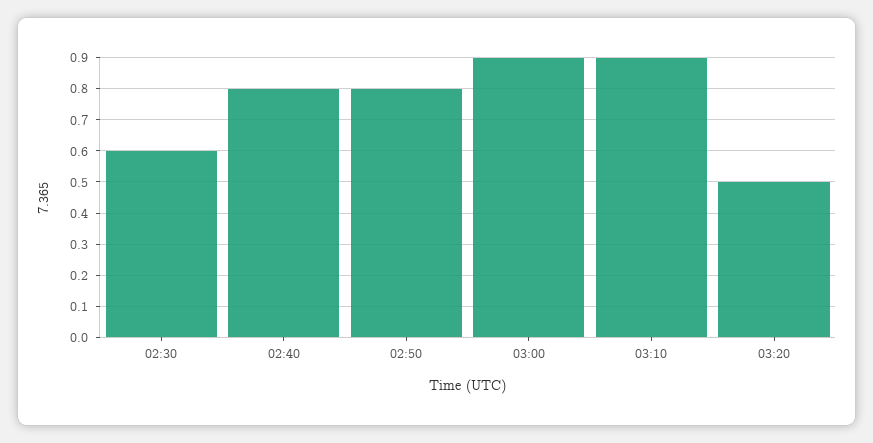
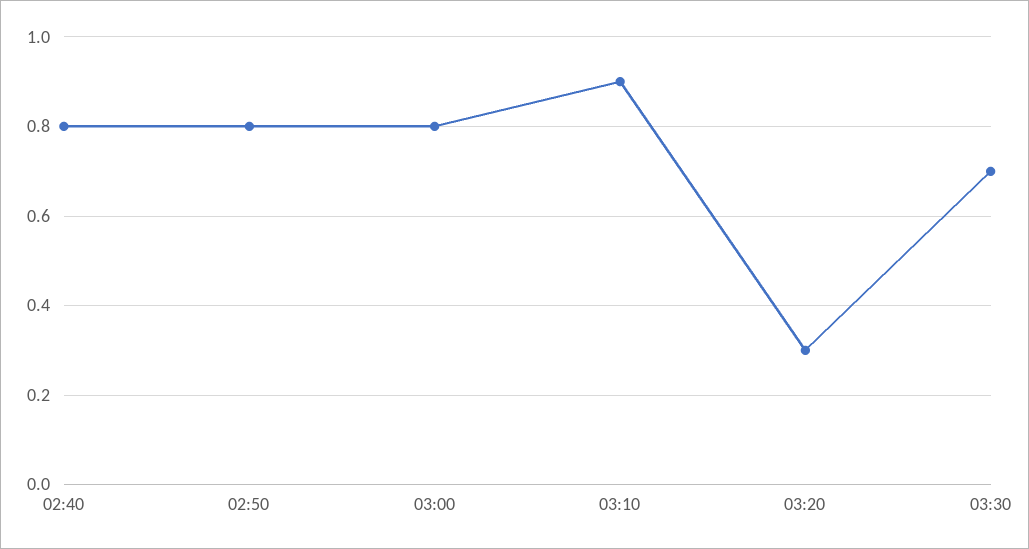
02:30: 0.6 -> none
03:00: 0.9 -> 0.8
03:20: 0.5 -> 0.3
03:30: none -> 0.7

